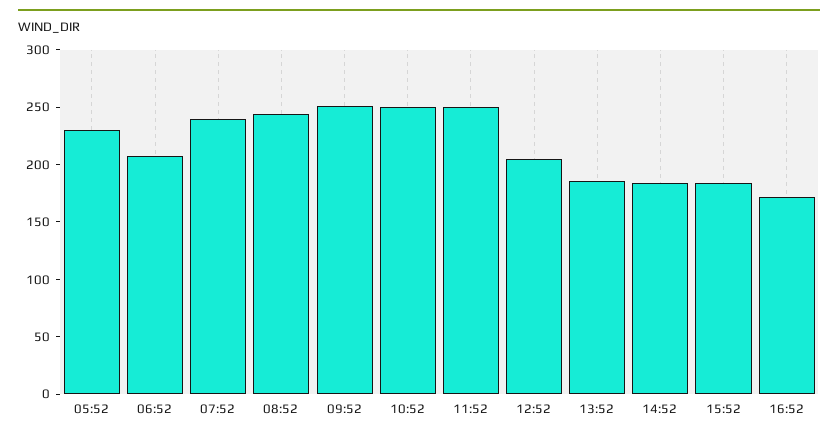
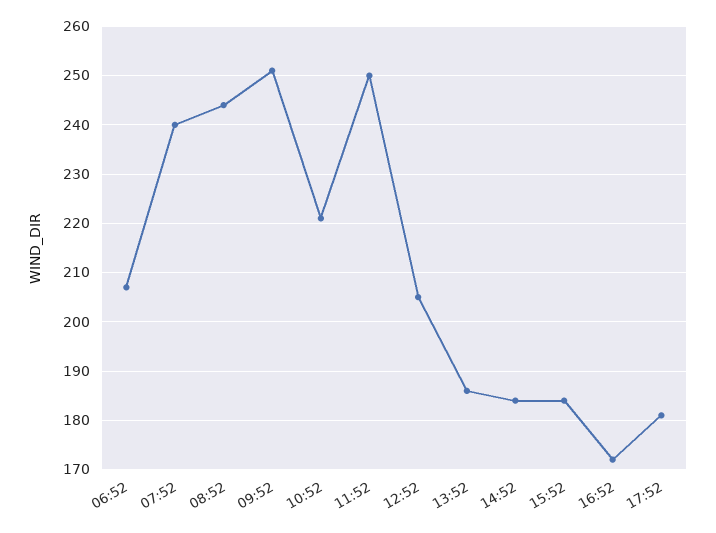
05:52: 230 -> none
10:52: 250 -> 220
17:52: none -> 180

